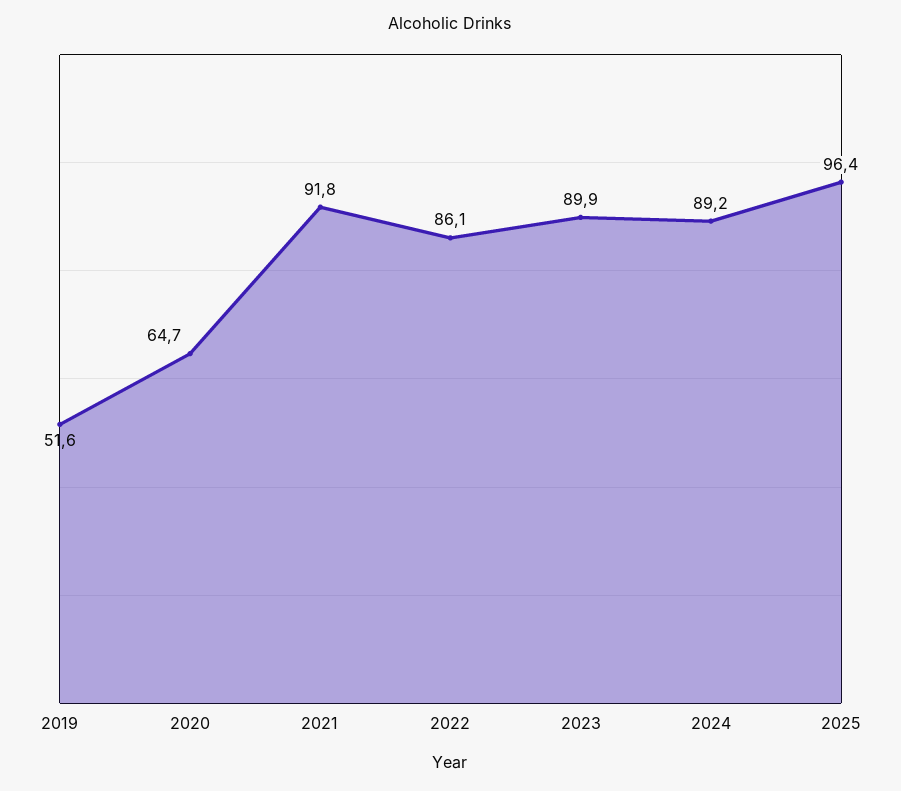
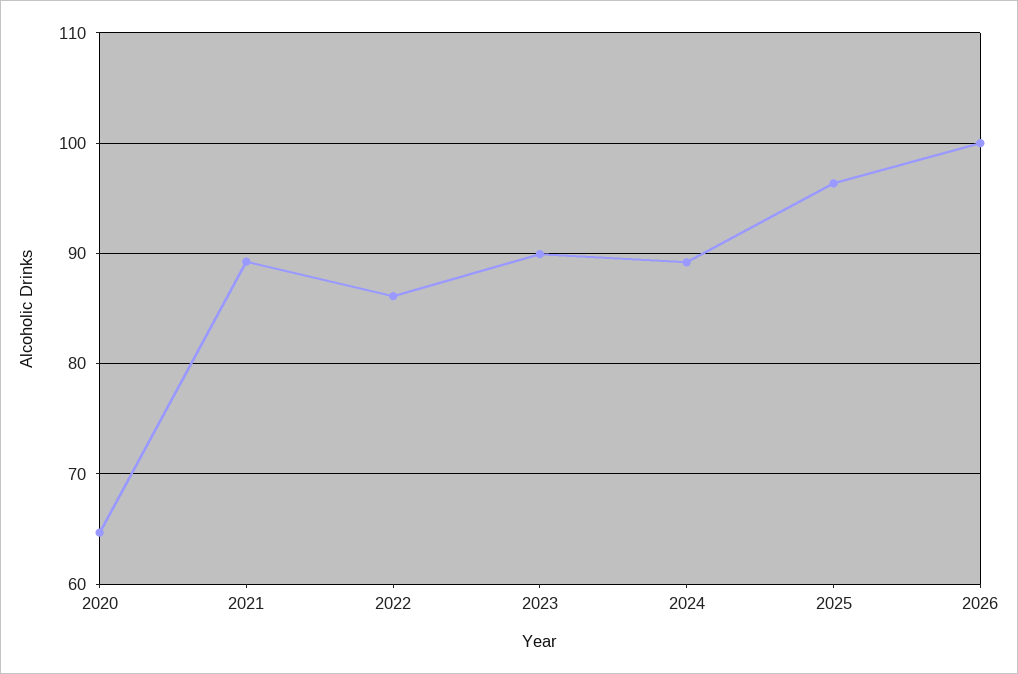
2019: 51.6 -> none
2021: 91.8 -> 89
2026: none -> 100

